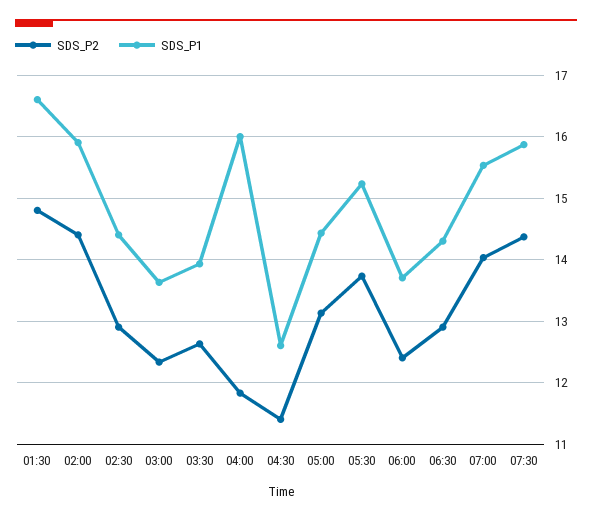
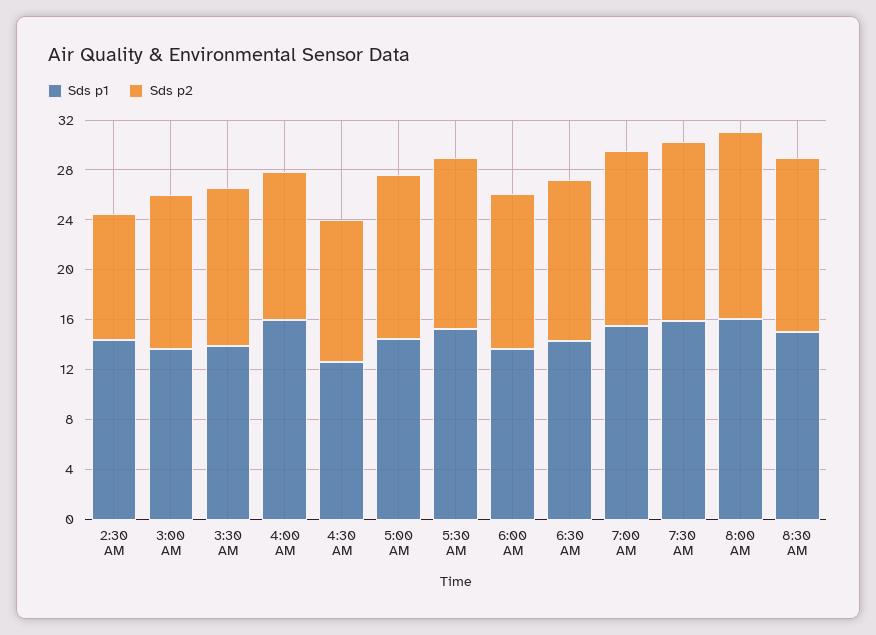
SDS_P2, 01:30: 14.8 -> none
SDS_P1, 01:30: 16.6 -> none
SDS_P2, 02:00: 14.4 -> none
SDS_P1, 02:00: 15.9 -> none
SDS_P2, 02:30: 12.9 -> 10
SDS_P1, 8:00 AM: none -> 16
SDS_P2, 8:00 AM: none -> 15
SDS_P1, 8:30 AM: none -> 15
SDS_P2, 8:30 AM: none -> 14

